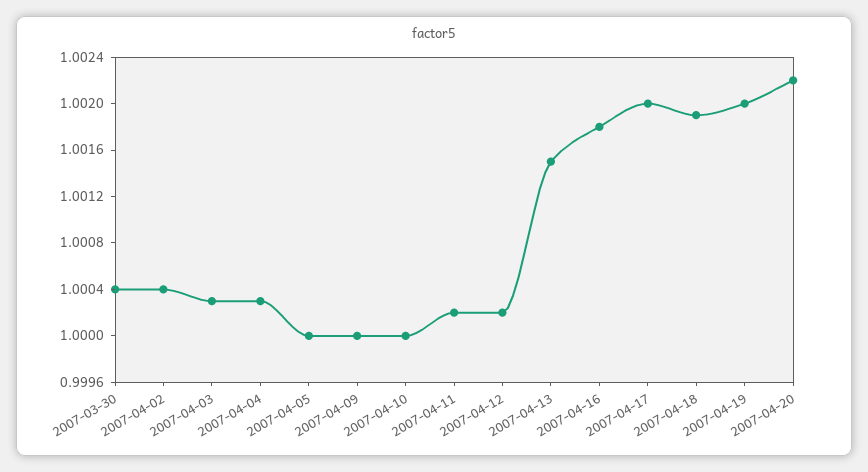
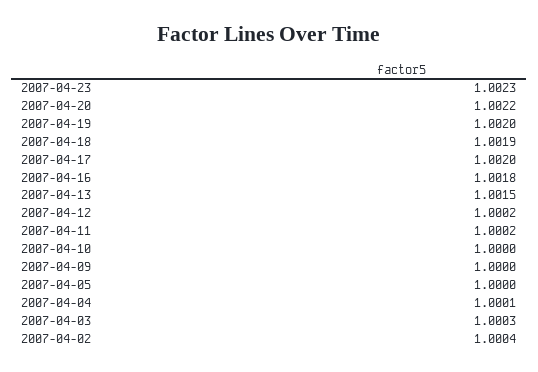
2007-03-30: 1.0004 -> none
2007-04-04: 1.0003 -> 1.0001
2007-04-23: none -> 1.0023

